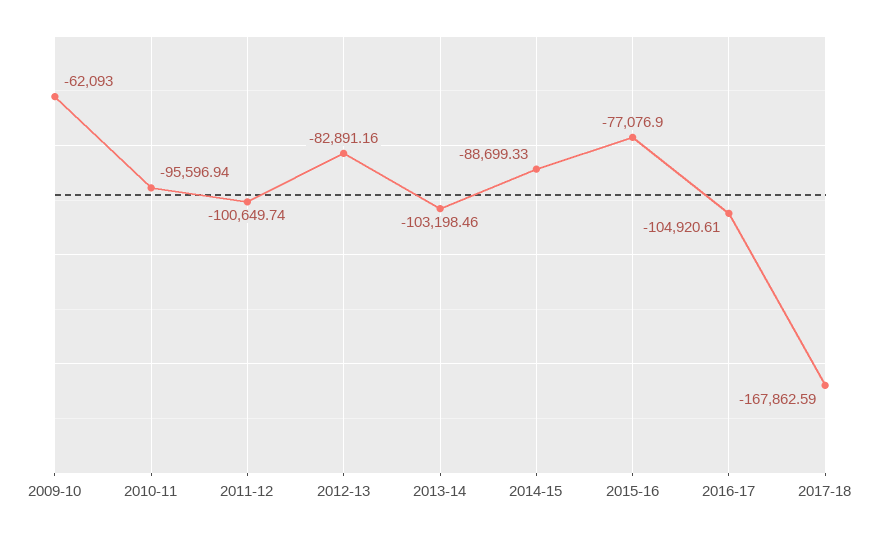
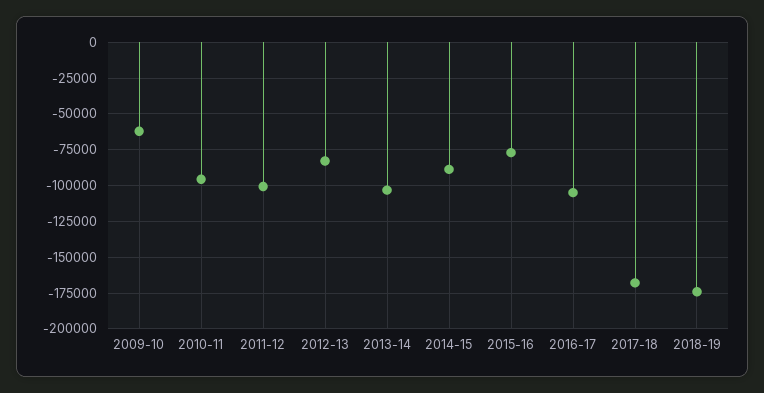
2018-19: none -> -175000

